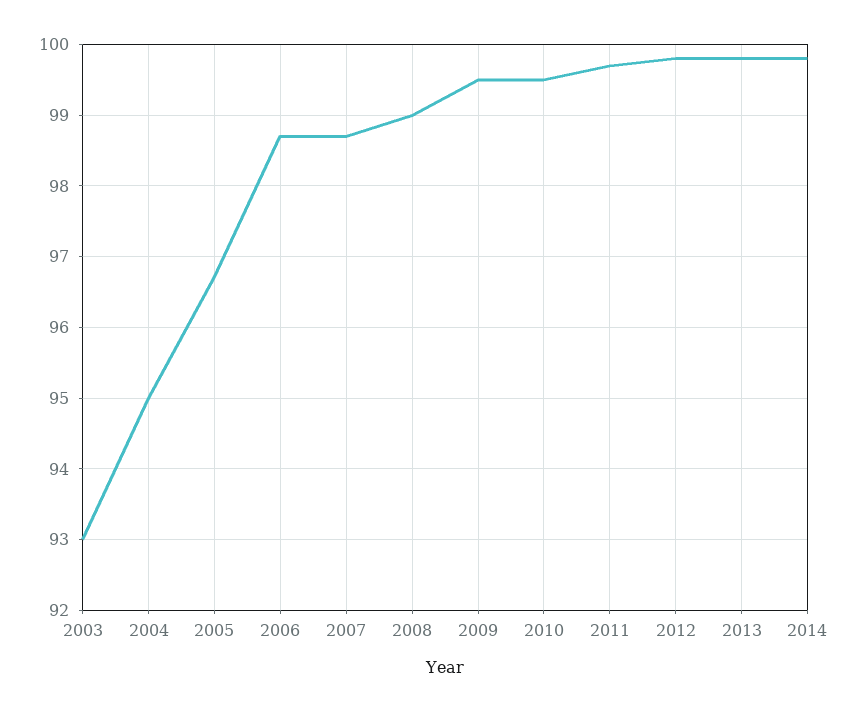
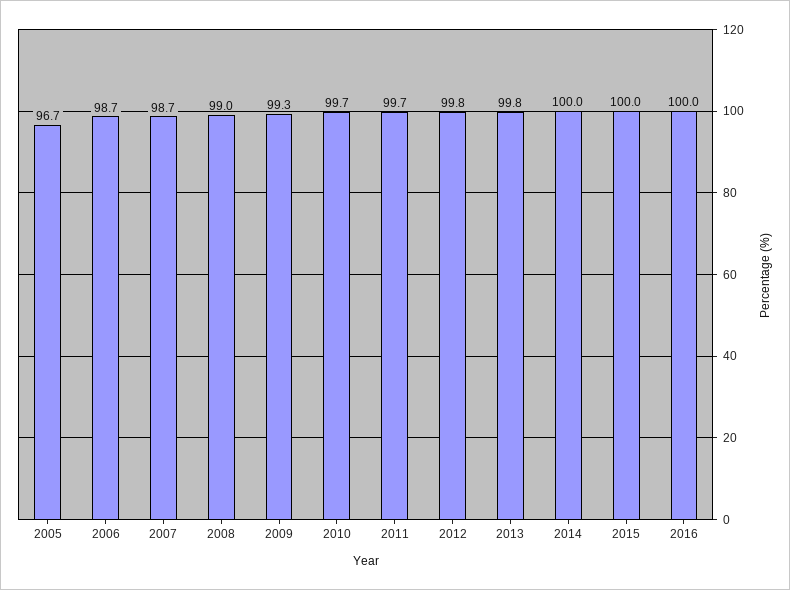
2003: 93 -> none
2004: 95 -> none
2009: 99.5 -> 99.3
2010: 99.5 -> 99.7
2014: 99.8 -> 100
2015: none -> 100
2016: none -> 100

